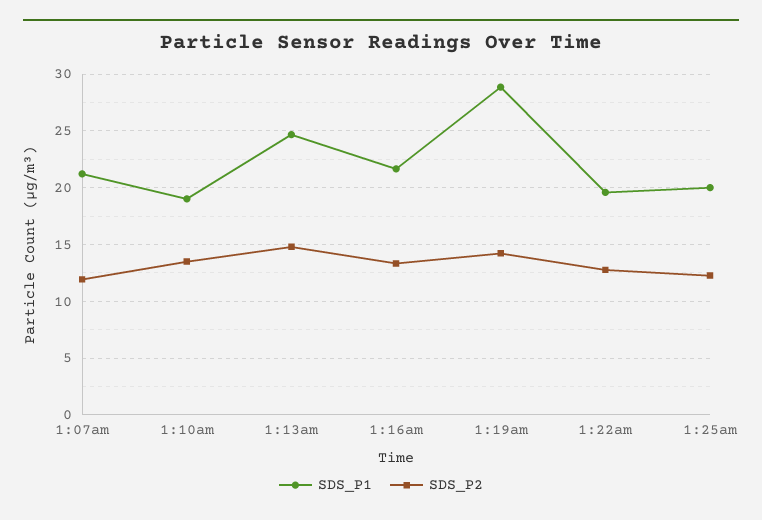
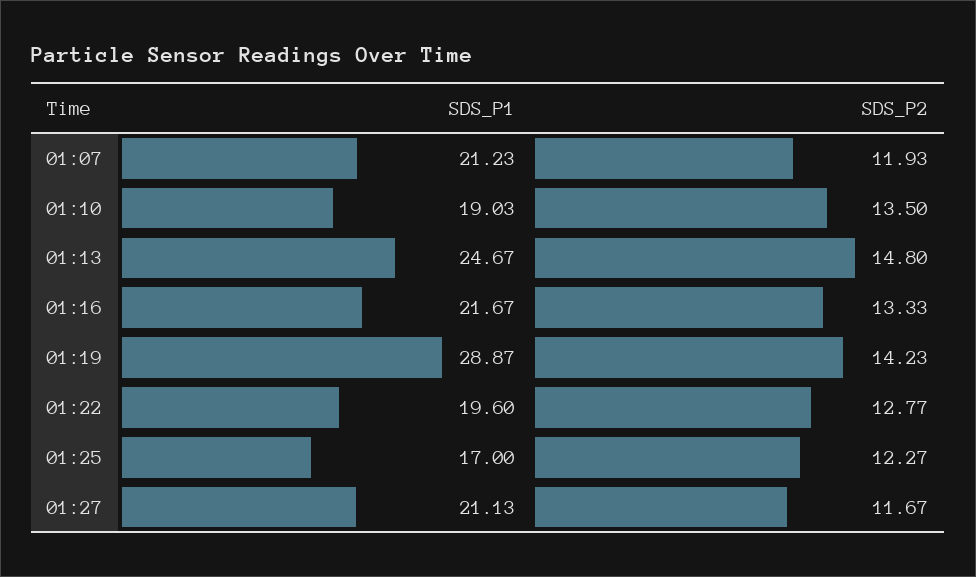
SDS_P1, 1:25am: 20 -> 17
SDS_P1, 01:27: none -> 21.13
SDS_P2, 01:27: none -> 11.67

